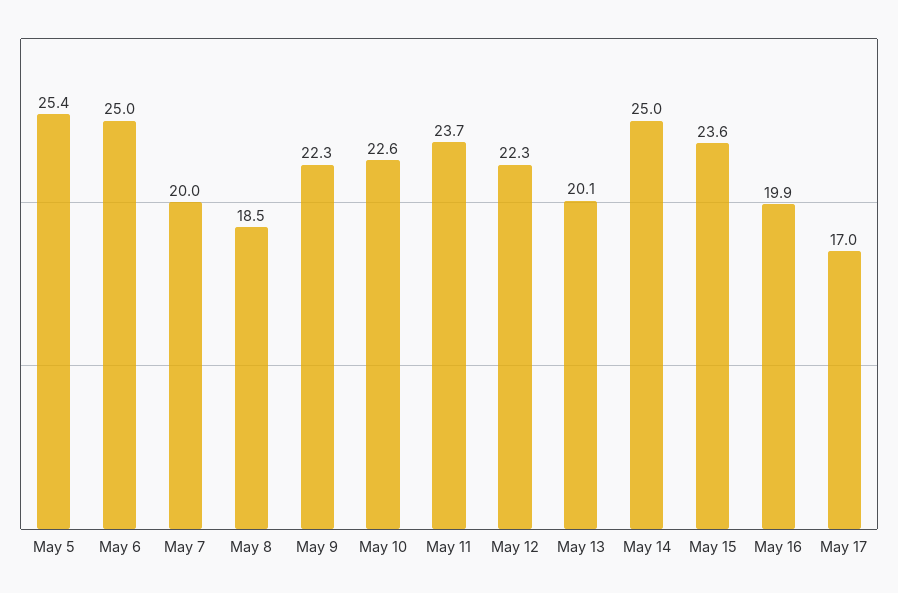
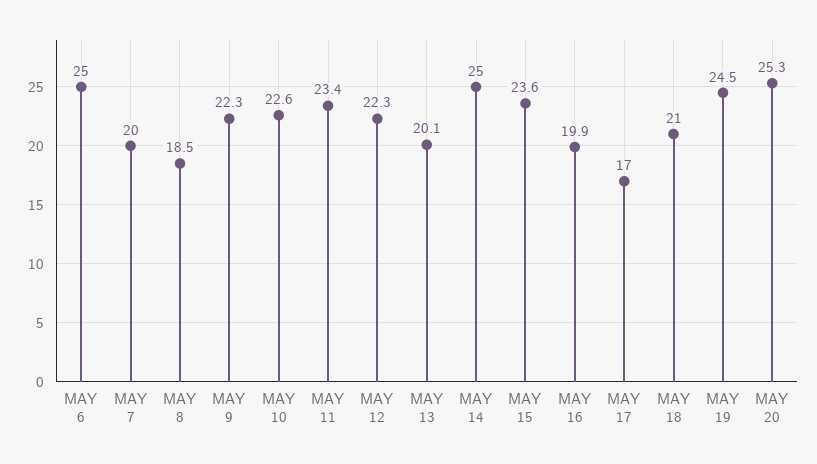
May 5: 25.4 -> none
May 11: 23.7 -> 23.4
MAY 18: none -> 21
MAY 19: none -> 24.5
MAY 20: none -> 25.3

